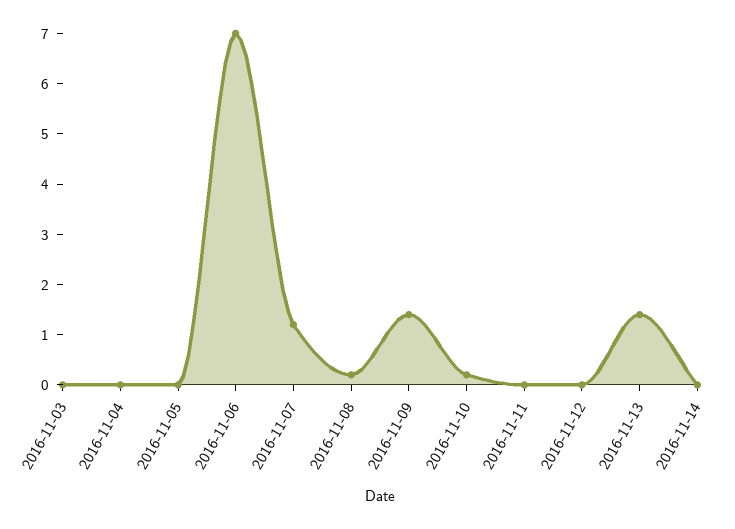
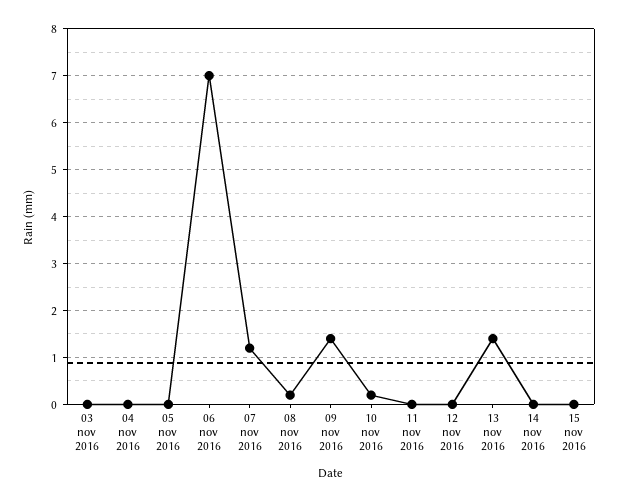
15 nov 2016: none -> 0

